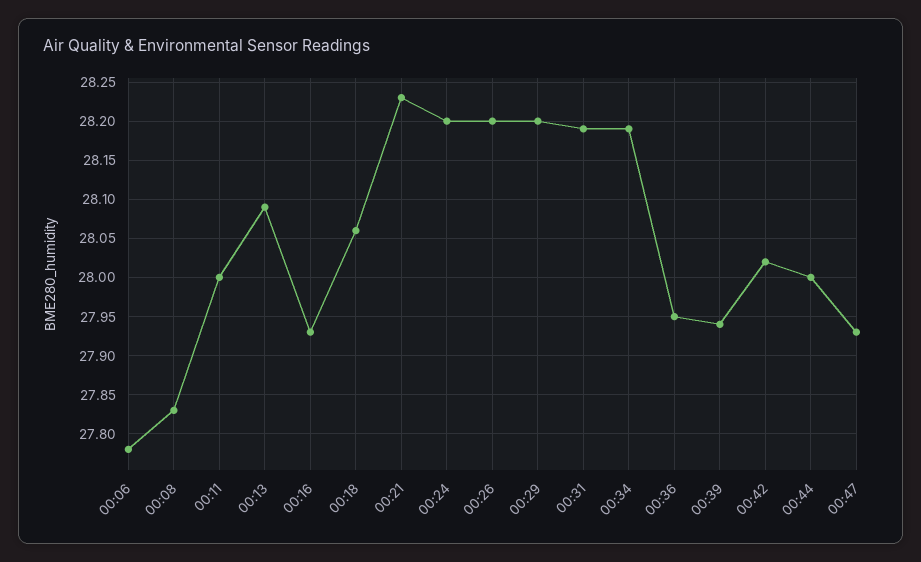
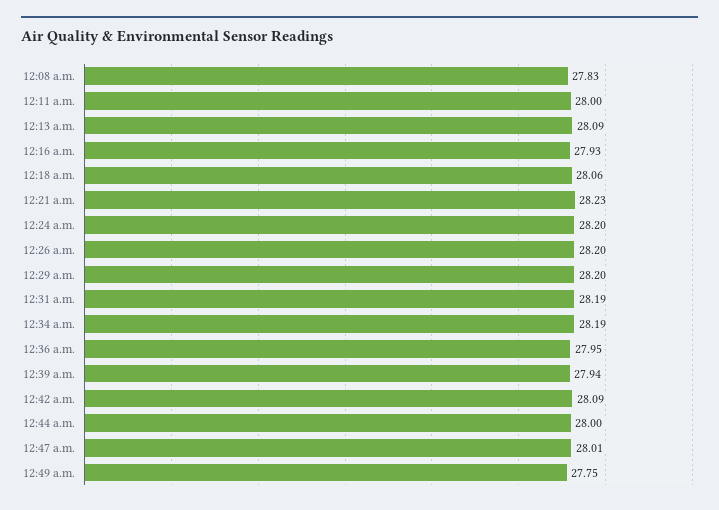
00:06: 27.78 -> none
00:42: 28.02 -> 28.09
00:47: 27.93 -> 28.01
12:49 a.m.: none -> 27.75

